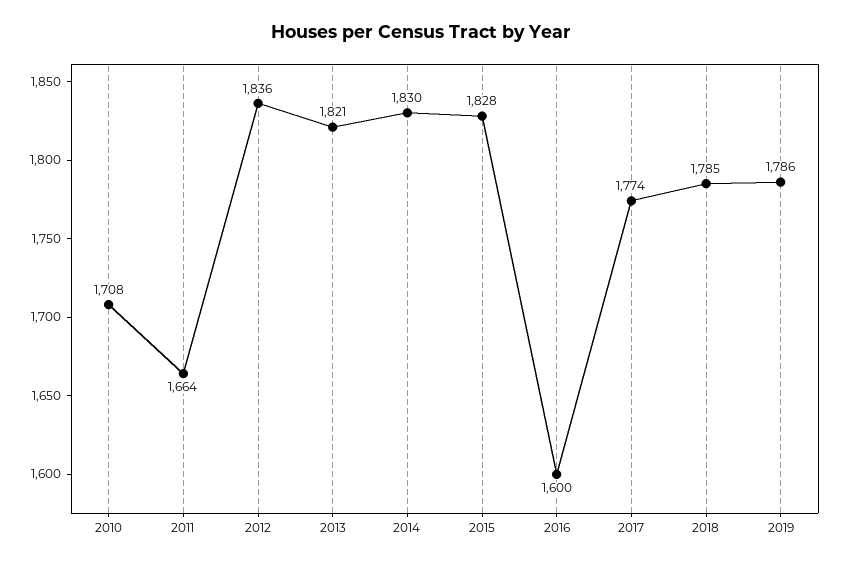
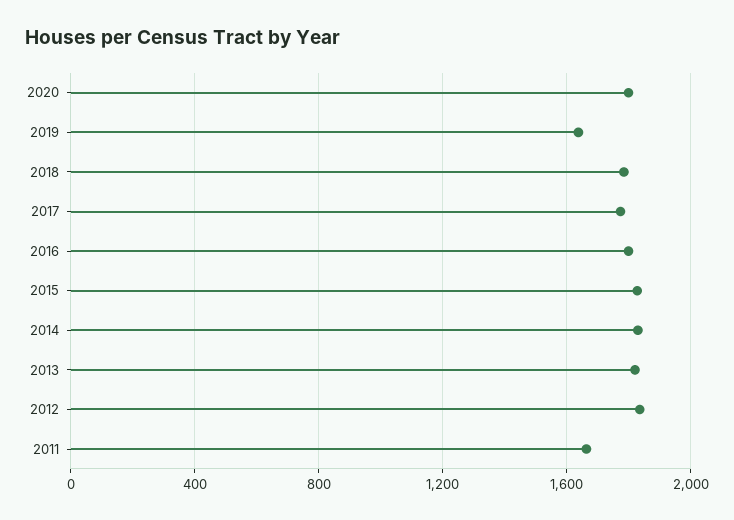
2010: 1708 -> none
2016: 1600 -> 1800
2019: 1786 -> 1650
2020: none -> 1800

